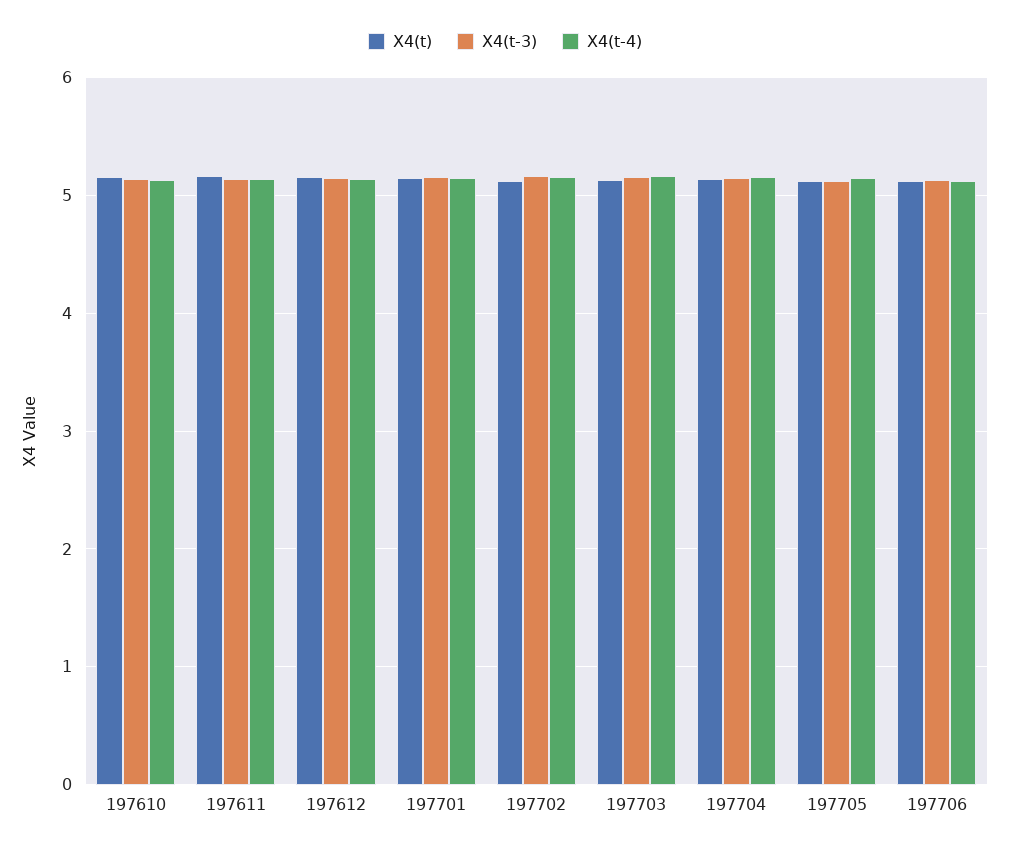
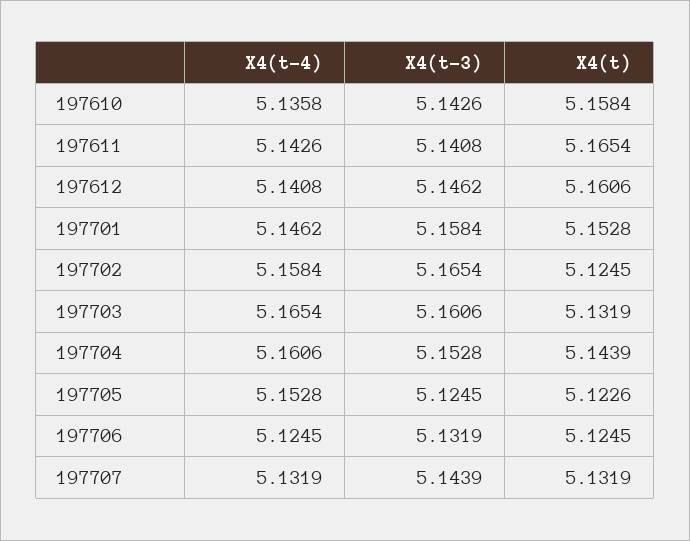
X4(t-4), 197707: none -> 5.1319
X4(t-3), 197707: none -> 5.1439
X4(t), 197707: none -> 5.1319

